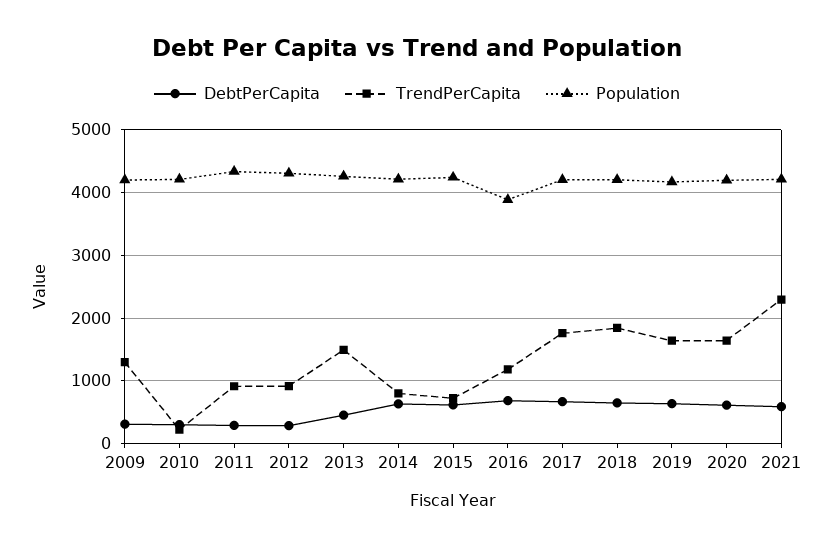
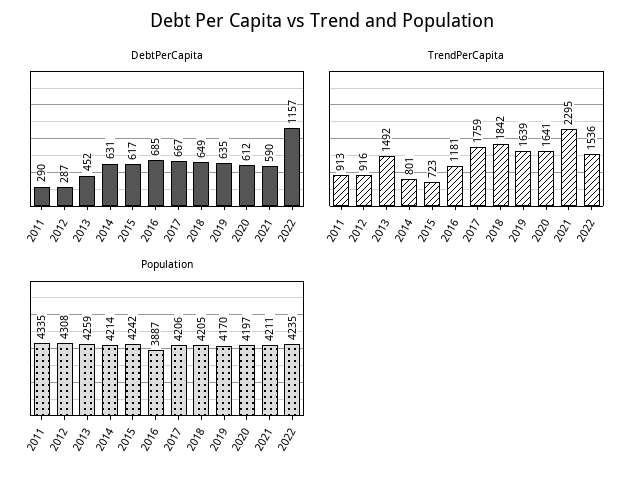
DebtPerCapita, 2009: 300 -> none
TrendPerCapita, 2009: 1300 -> none
Population, 2009: 4200 -> none
DebtPerCapita, 2010: 300 -> none
TrendPerCapita, 2010: 200 -> none
Population, 2010: 4200 -> none
DebtPerCapita, 2022: none -> 1157
TrendPerCapita, 2022: none -> 1536
Population, 2022: none -> 4235

